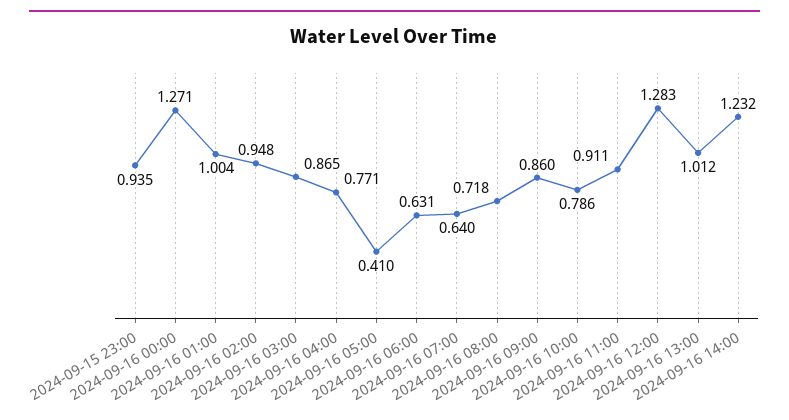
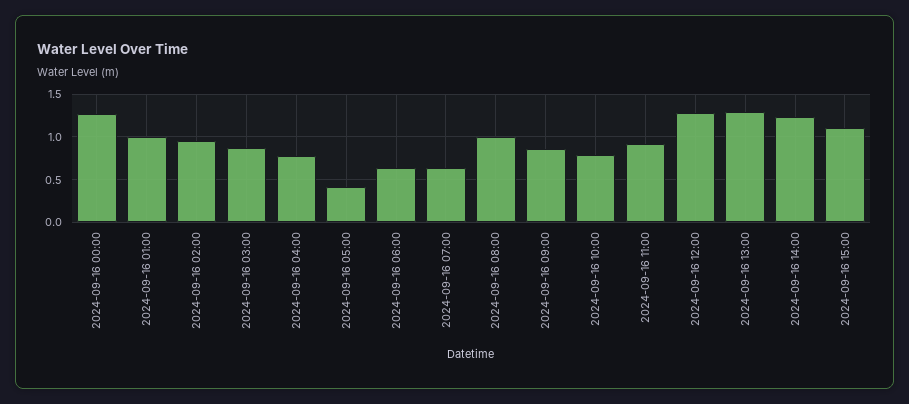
2024-09-15 23:00: 0.935 -> none
2024-09-16 08:00: 0.718 -> 1
2024-09-16 13:00: 1.012 -> 1.3
2024-09-16 15:00: none -> 1.1

